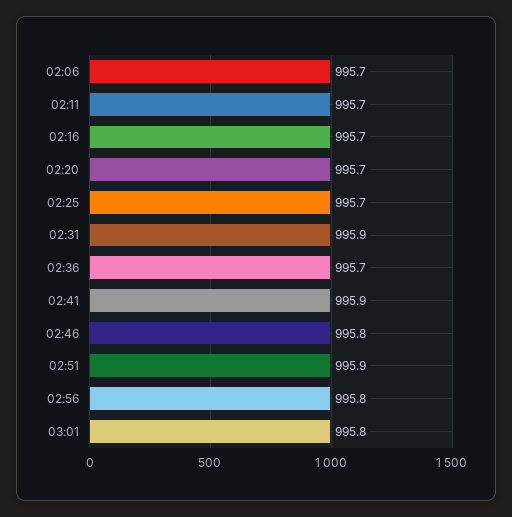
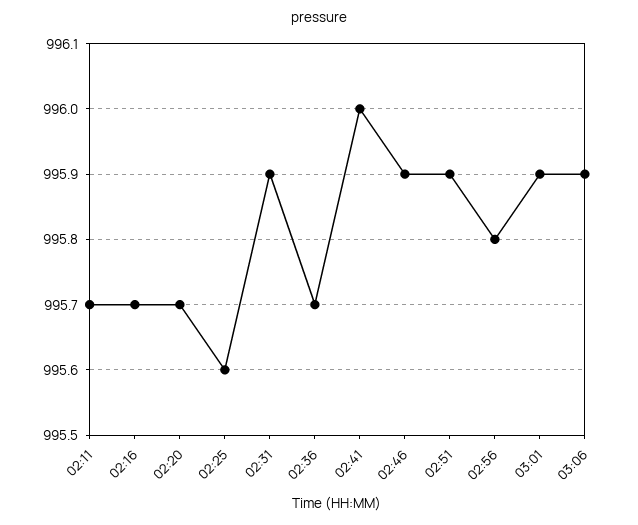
02:06: 995.7 -> none
02:25: 995.7 -> 995.6
02:41: 995.9 -> 996
02:46: 995.8 -> 995.9
03:01: 995.8 -> 995.9
03:06: none -> 995.9

